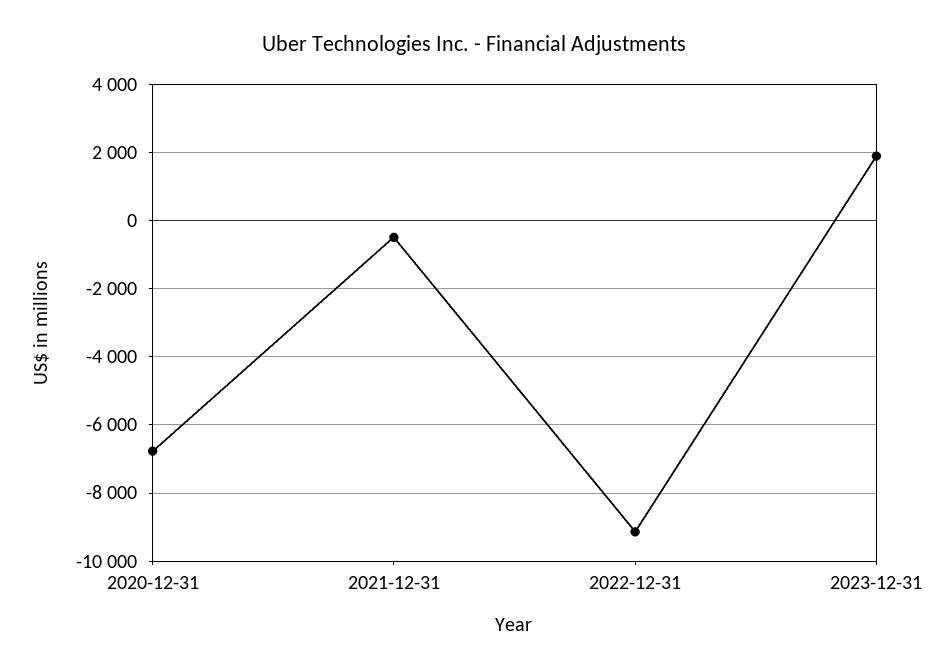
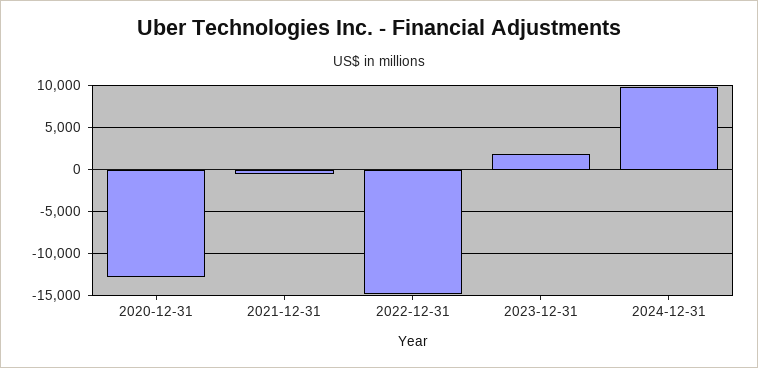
2020-12-31: -6800 -> -13000
2022-12-31: -9200 -> -15000
2024-12-31: none -> 10000

